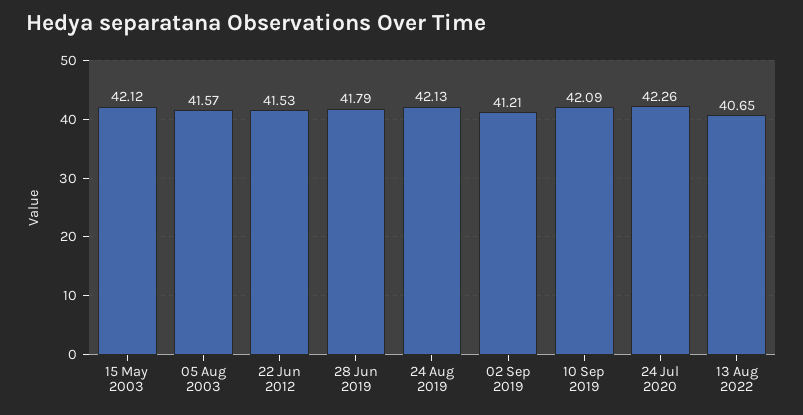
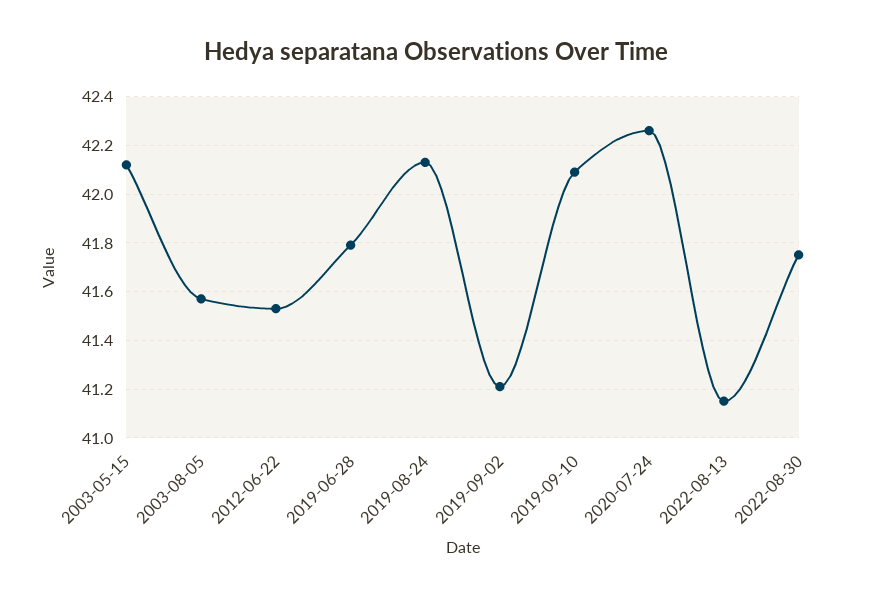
13 Aug 2022: 40.65 -> 41.15
2022-08-30: none -> 41.75

